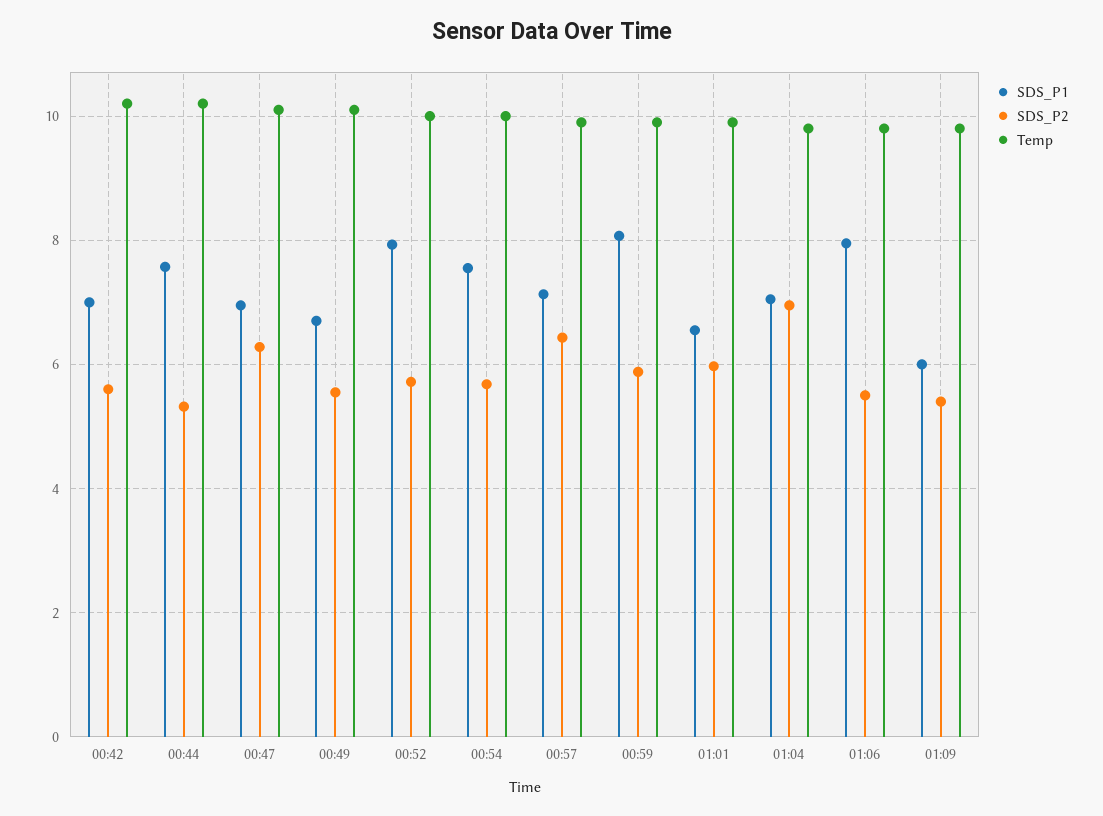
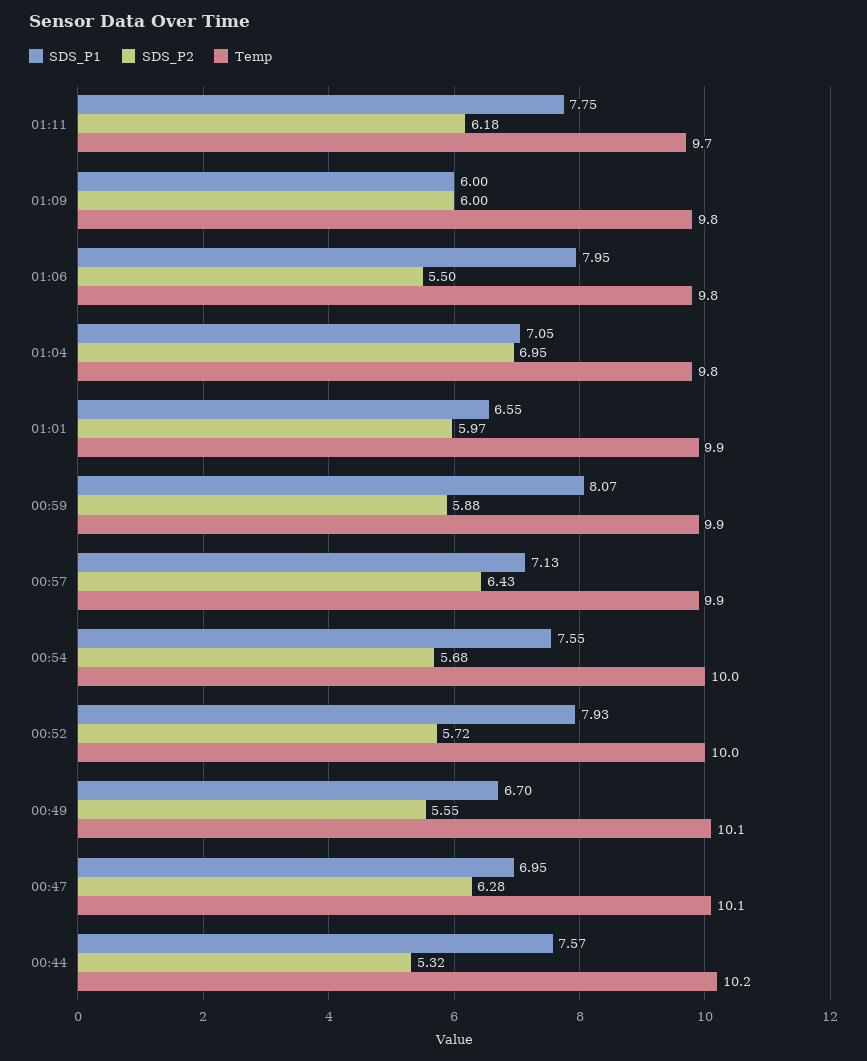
SDS_P1, 00:42: 7 -> none
SDS_P2, 00:42: 5.6 -> none
Temp, 00:42: 10.2 -> none
SDS_P2, 01:09: 5.4 -> 6
SDS_P1, 01:11: none -> 7.75
SDS_P2, 01:11: none -> 6.18
Temp, 01:11: none -> 9.7

